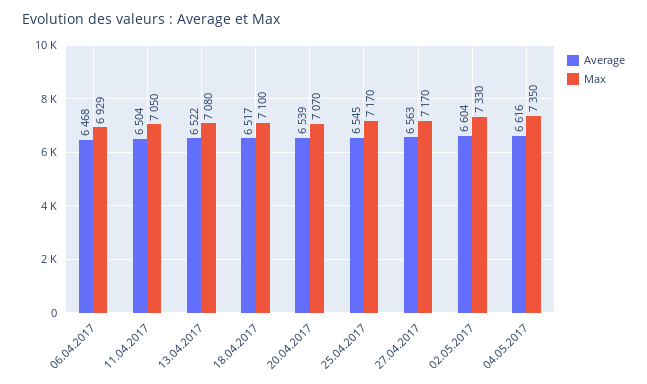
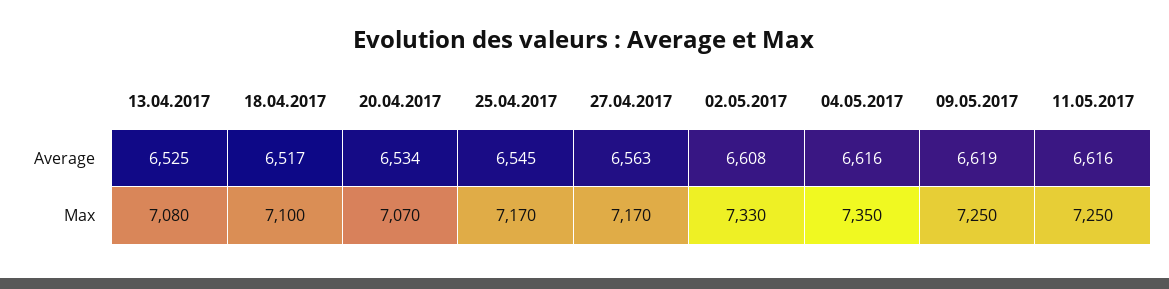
Average, 06.04.2017: 6468 -> none
Max, 06.04.2017: 6929 -> none
Average, 11.04.2017: 6504 -> none
Max, 11.04.2017: 7050 -> none
Average, 13.04.2017: 6522 -> 6525
Average, 20.04.2017: 6539 -> 6534
Average, 02.05.2017: 6604 -> 6608
Average, 09.05.2017: none -> 6619
Average, 11.05.2017: none -> 6616
Max, 09.05.2017: none -> 7250
Max, 11.05.2017: none -> 7250

